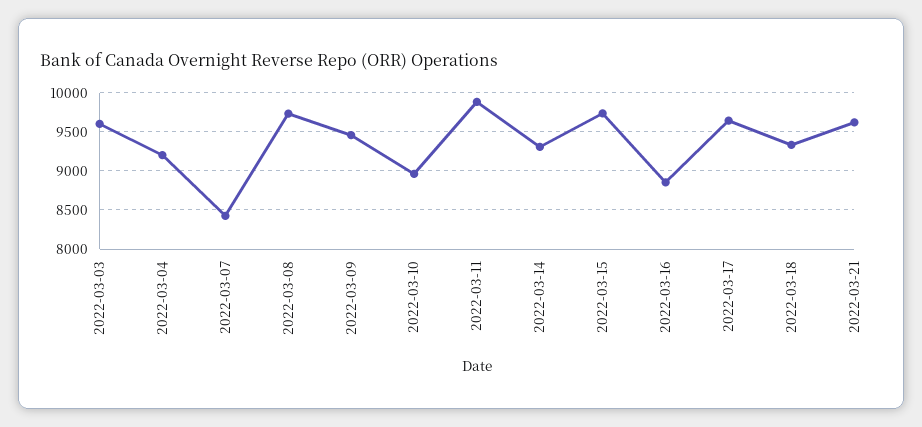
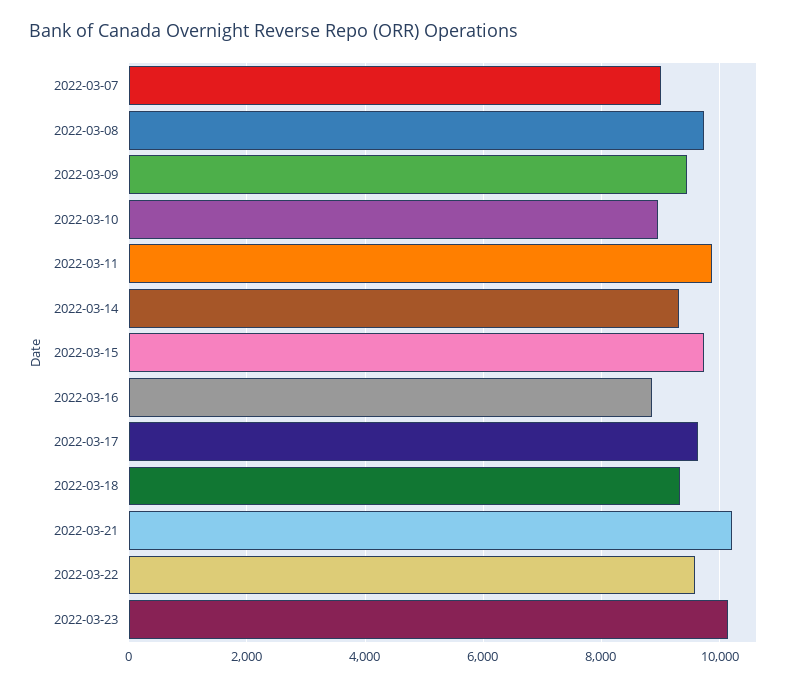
2022-03-03: 9600 -> none
2022-03-04: 9200 -> none
2022-03-07: 8400 -> 9000
2022-03-21: 9600 -> 10200
2022-03-22: none -> 9600
2022-03-23: none -> 10200

